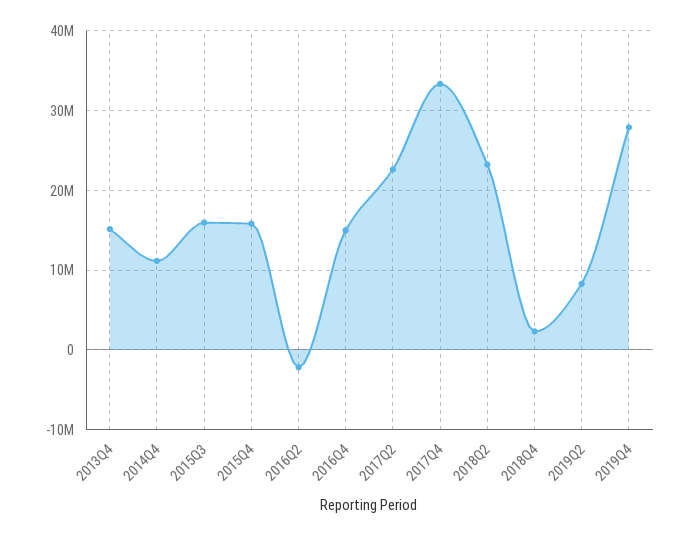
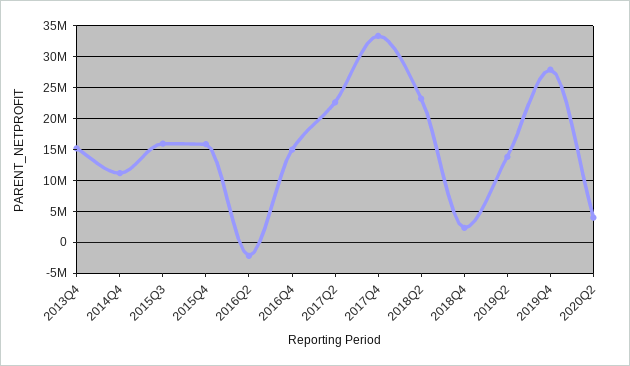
2019Q2: 8000000 -> 14000000
2020Q2: none -> 4000000

